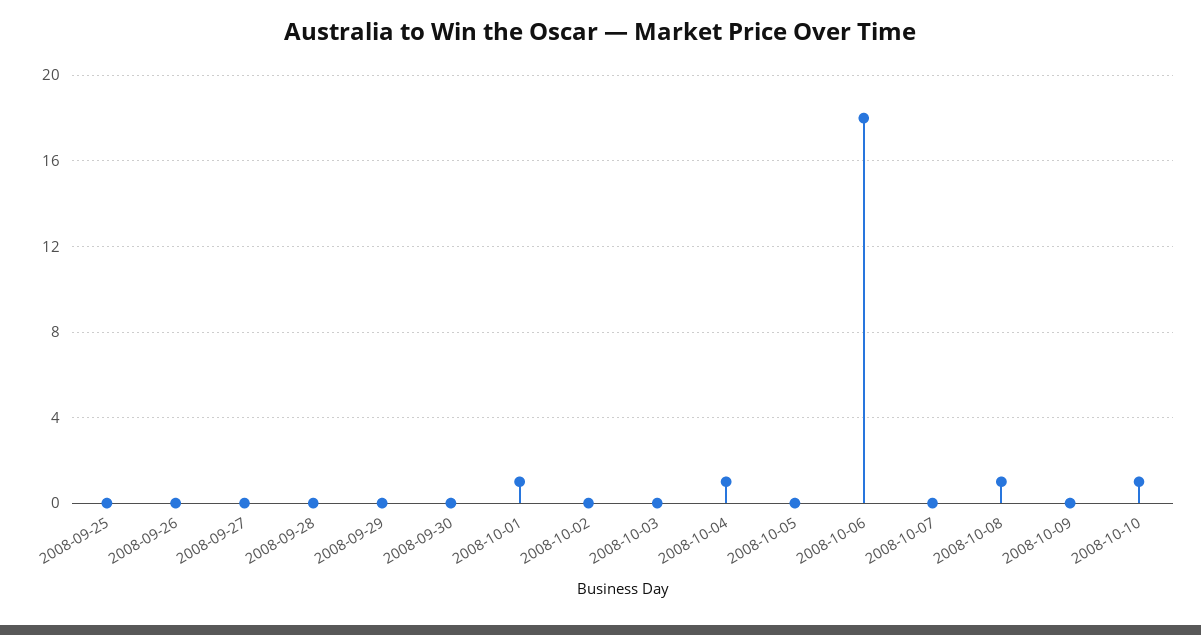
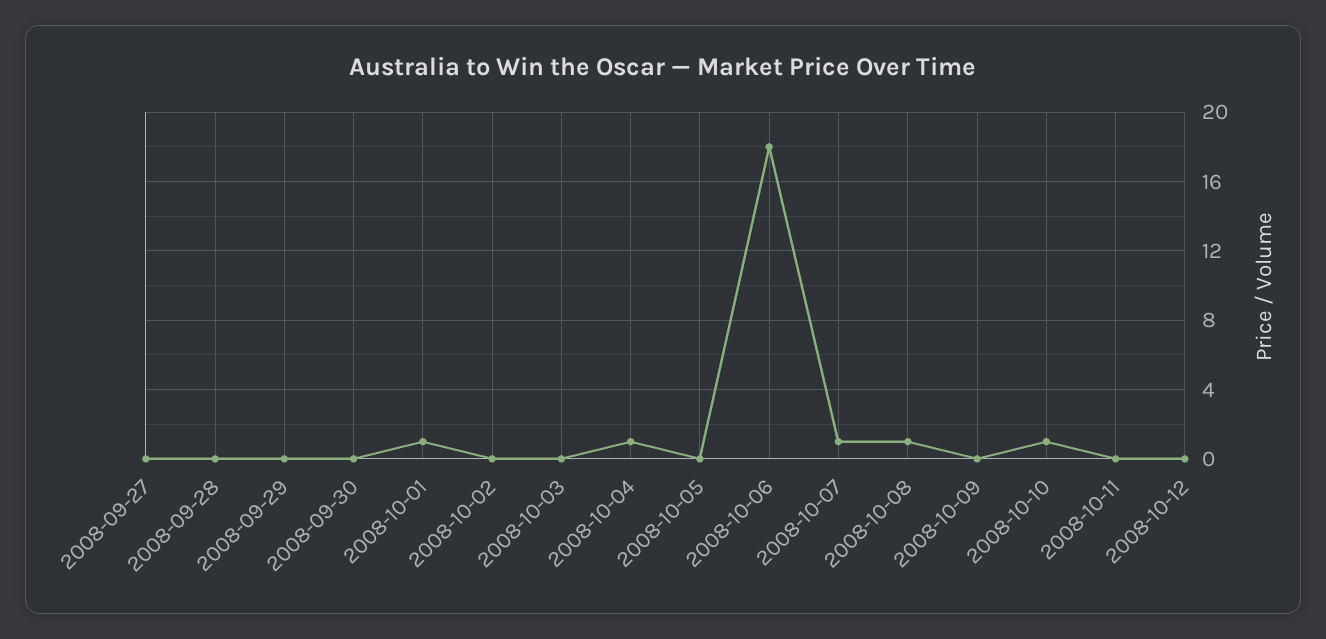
2008-09-25: 0 -> none
2008-09-26: 0 -> none
2008-10-07: 0 -> 1
2008-10-11: none -> 0
2008-10-12: none -> 0

